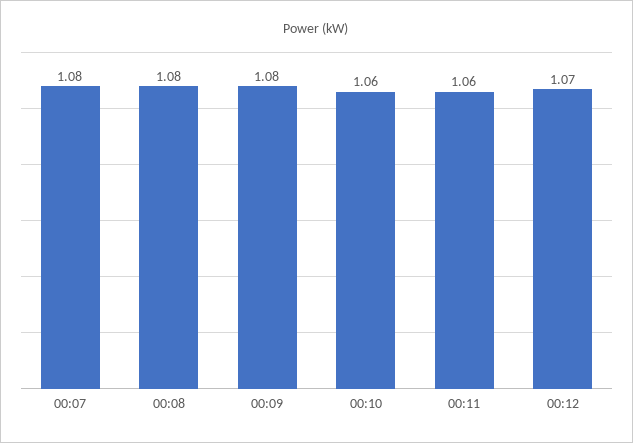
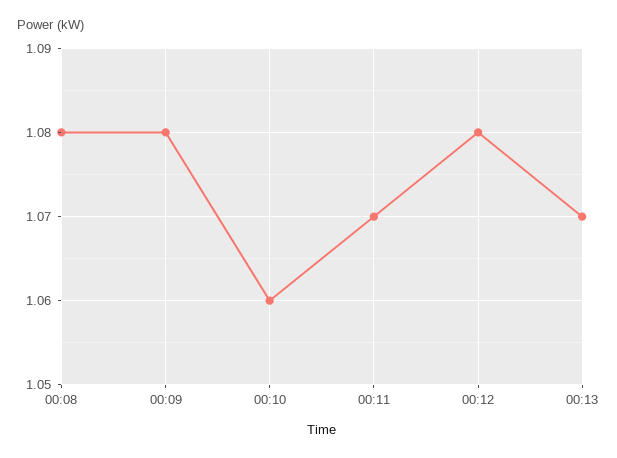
00:07: 1.08 -> none
00:11: 1.06 -> 1.07
00:12: 1.07 -> 1.08
00:13: none -> 1.07

